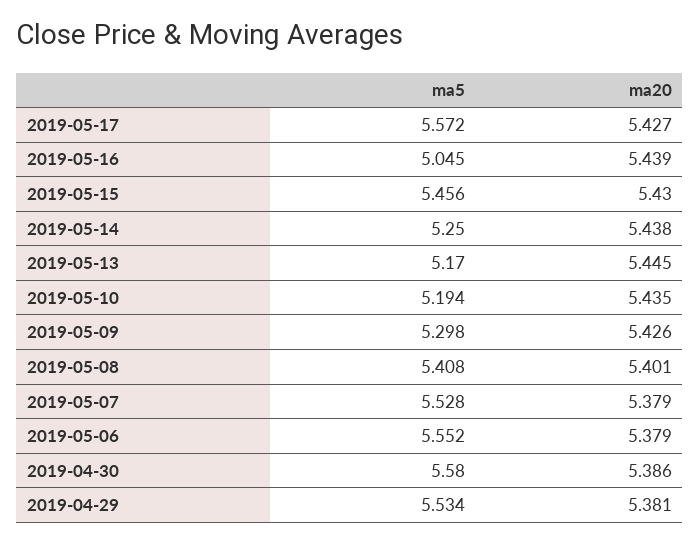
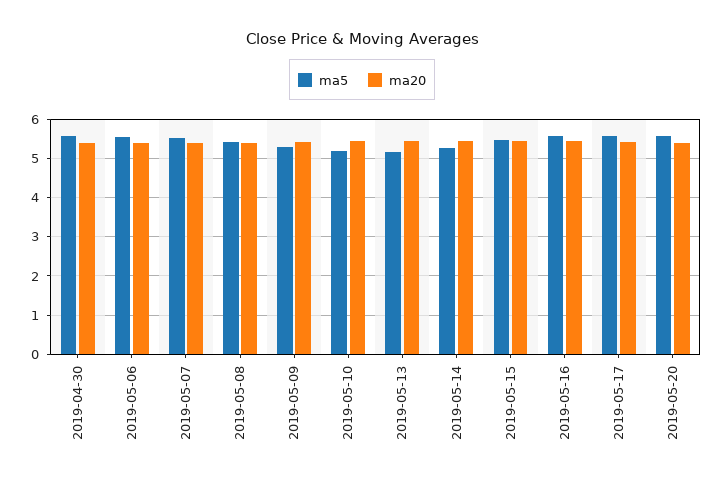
ma5, 2019-05-16: 5.045 -> 5.6
ma5, 2019-04-29: 5.534 -> none
ma20, 2019-04-29: 5.381 -> none
ma5, 2019-05-20: none -> 5.6
ma20, 2019-05-20: none -> 5.4

